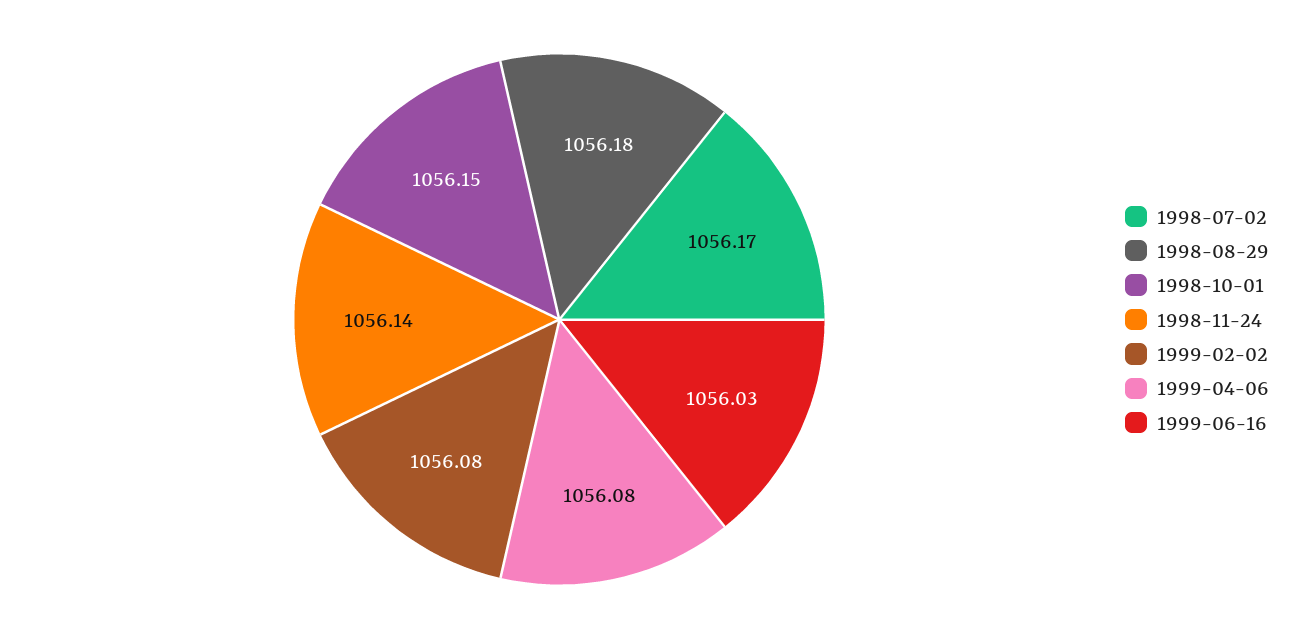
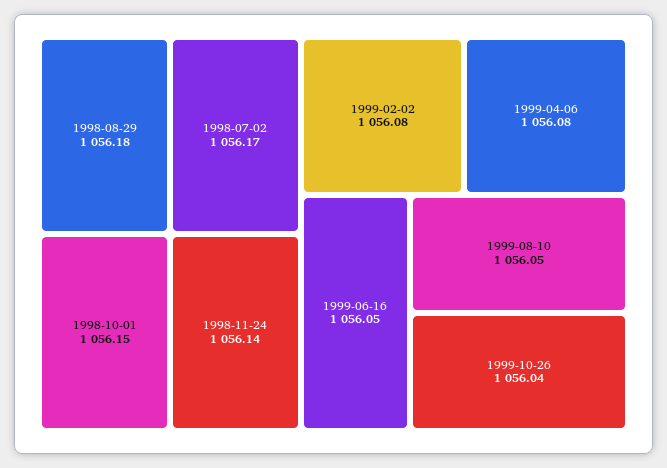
1999-06-16: 1056.03 -> 1056.05
1999-08-10: none -> 1056.05
1999-10-26: none -> 1056.04

